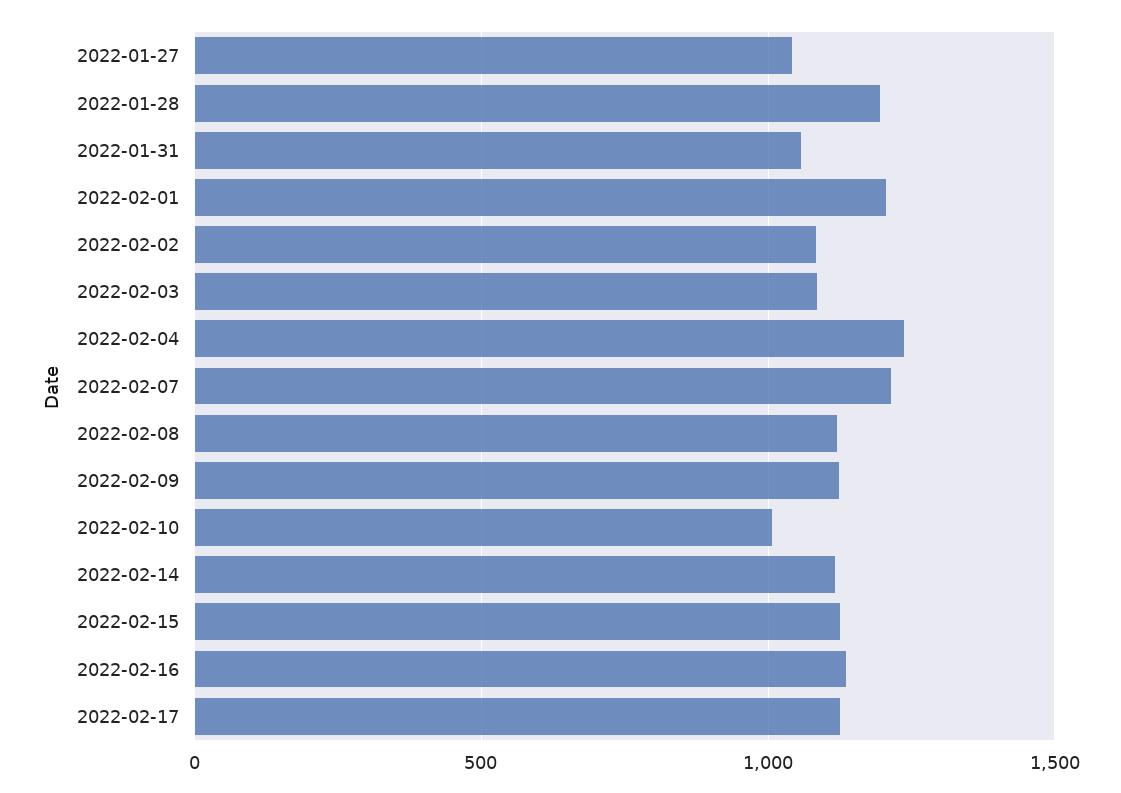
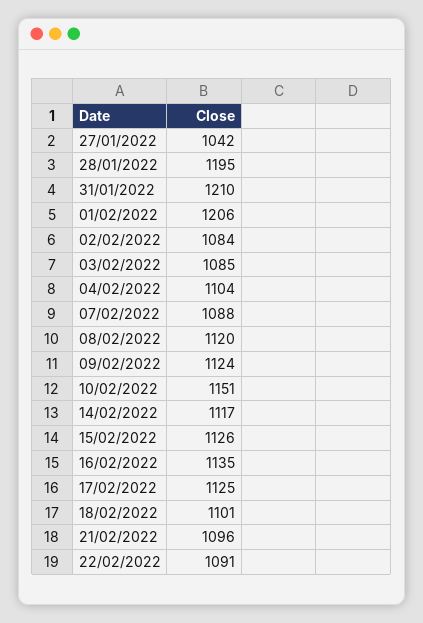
2022-01-31: 1050 -> 1210
2022-02-04: 1250 -> 1104
2022-02-07: 1200 -> 1088
2022-02-10: 1000 -> 1151
18/02/2022: none -> 1101
21/02/2022: none -> 1096
22/02/2022: none -> 1091

